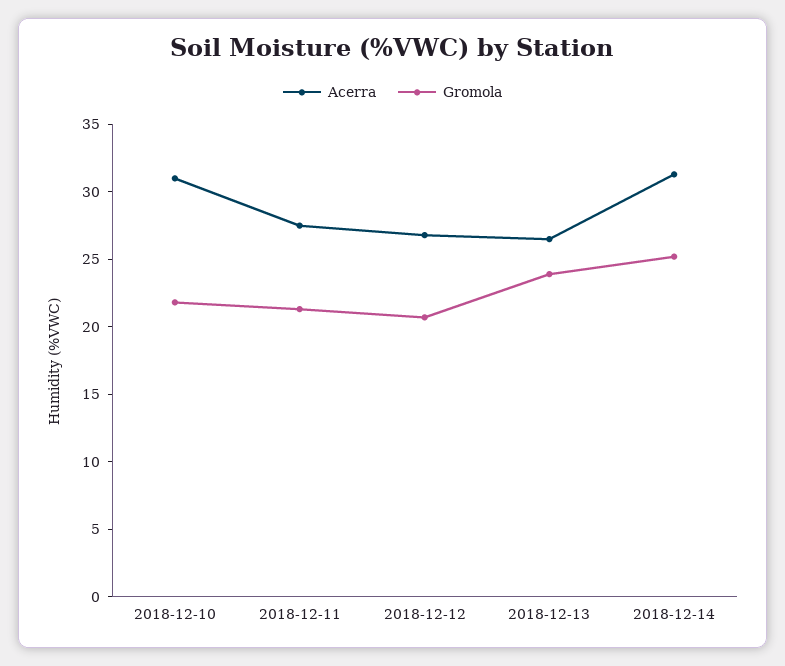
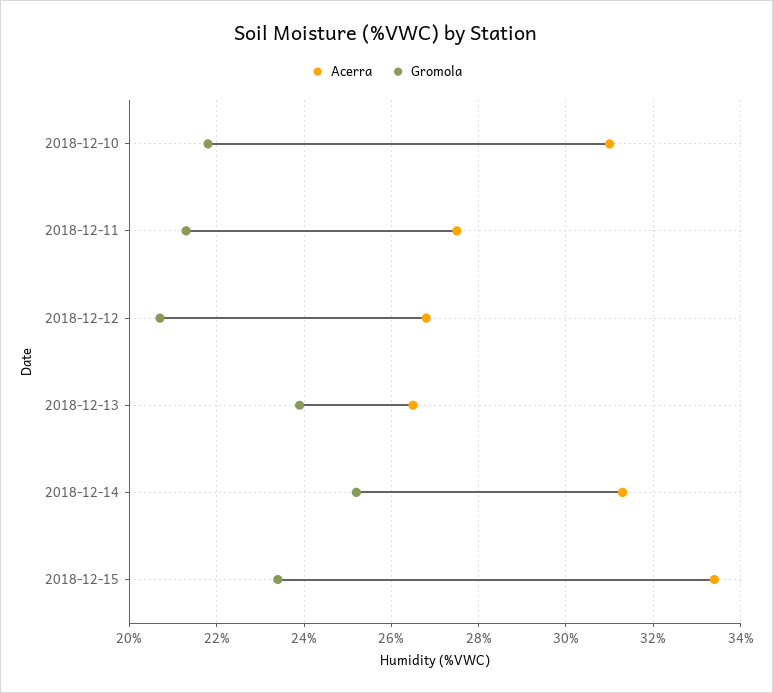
Acerra, 2018-12-15: none -> 33.5
Gromola, 2018-12-15: none -> 23.5

